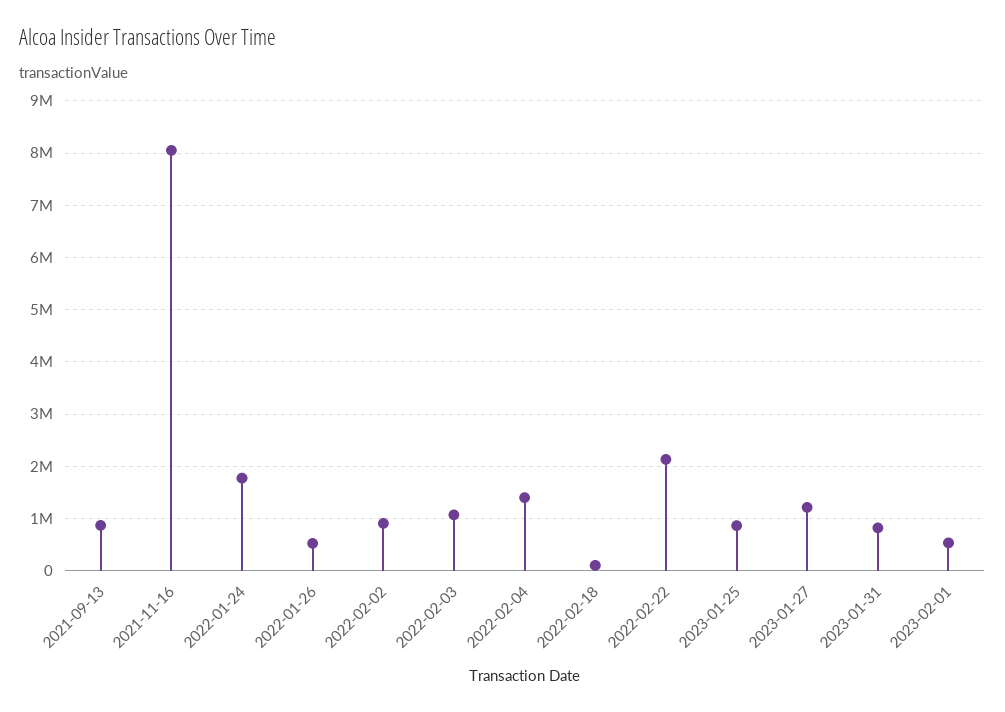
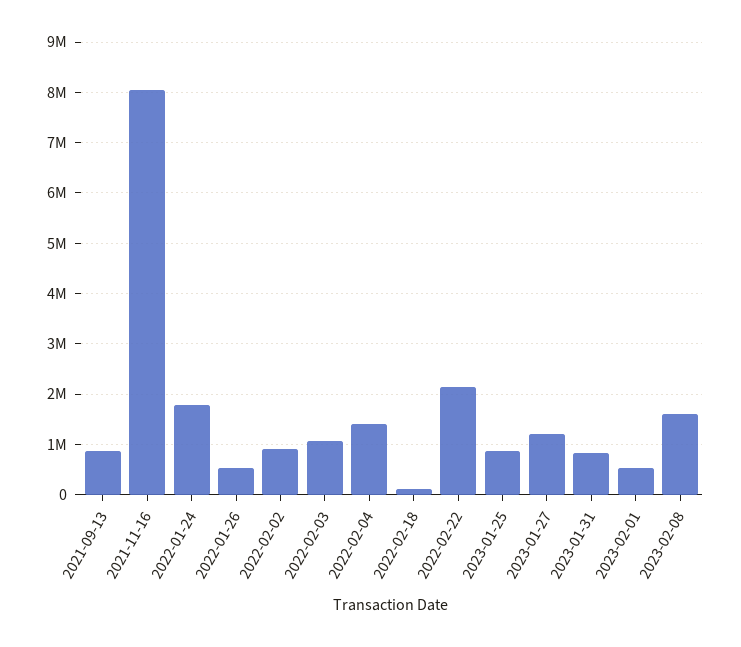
2023-02-08: none -> 1600000

